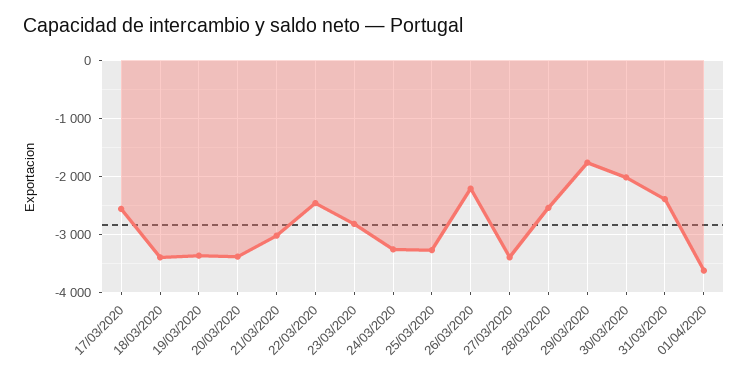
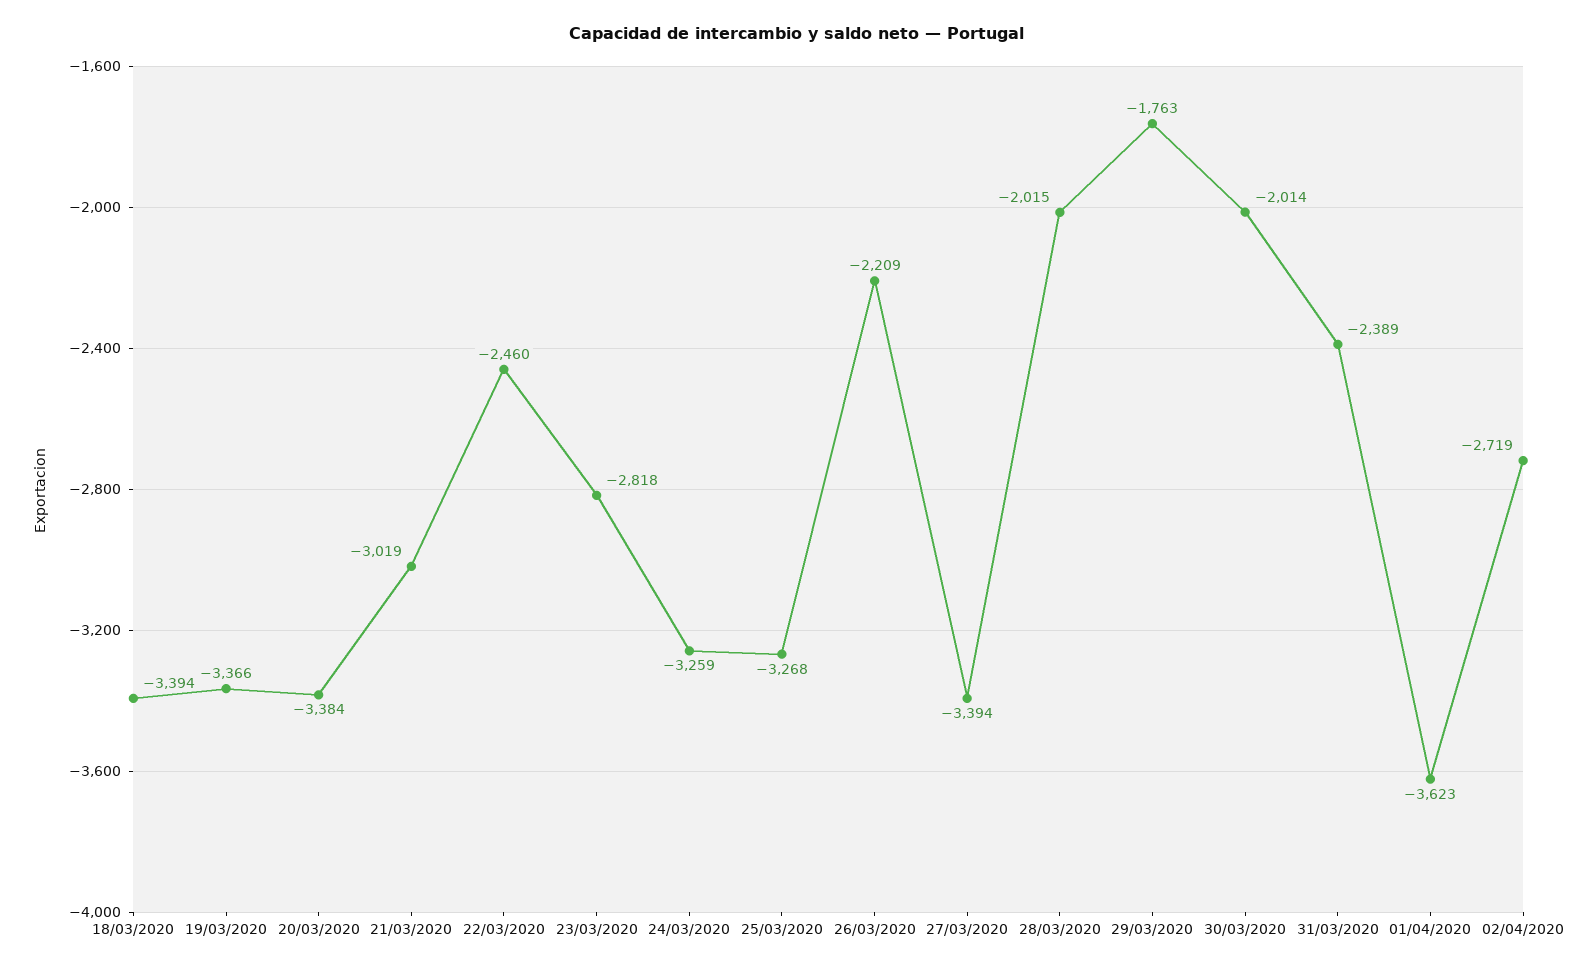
17/03/2020: -2600 -> none
28/03/2020: -2600 -> -2015
02/04/2020: none -> -2719

